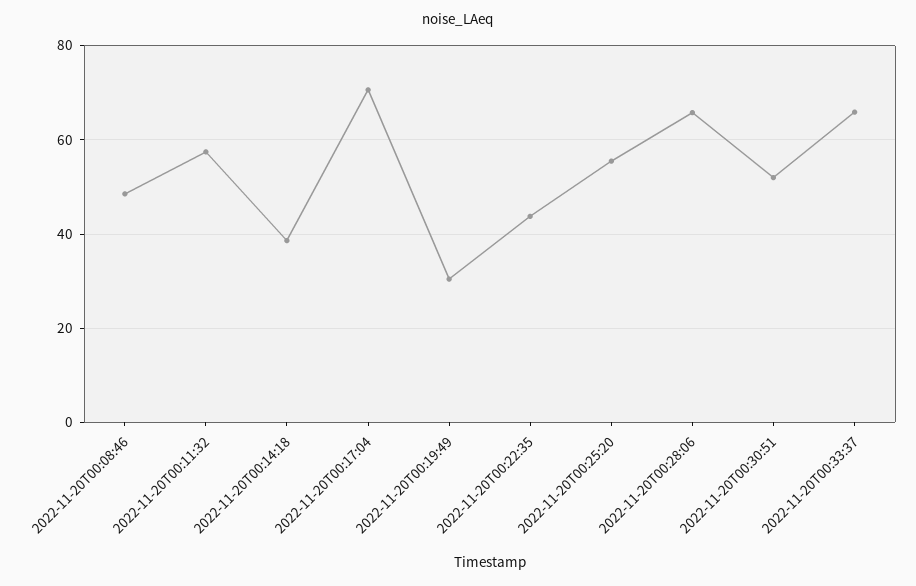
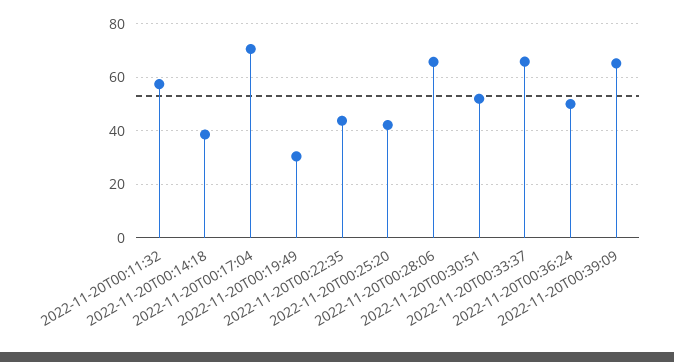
2022-11-20T00:08:46: 48 -> none
2022-11-20T00:25:20: 56 -> 42.5
2022-11-20T00:36:24: none -> 50
2022-11-20T00:39:09: none -> 65

